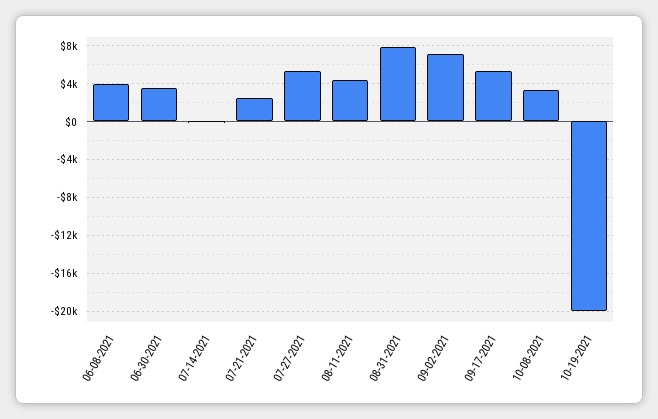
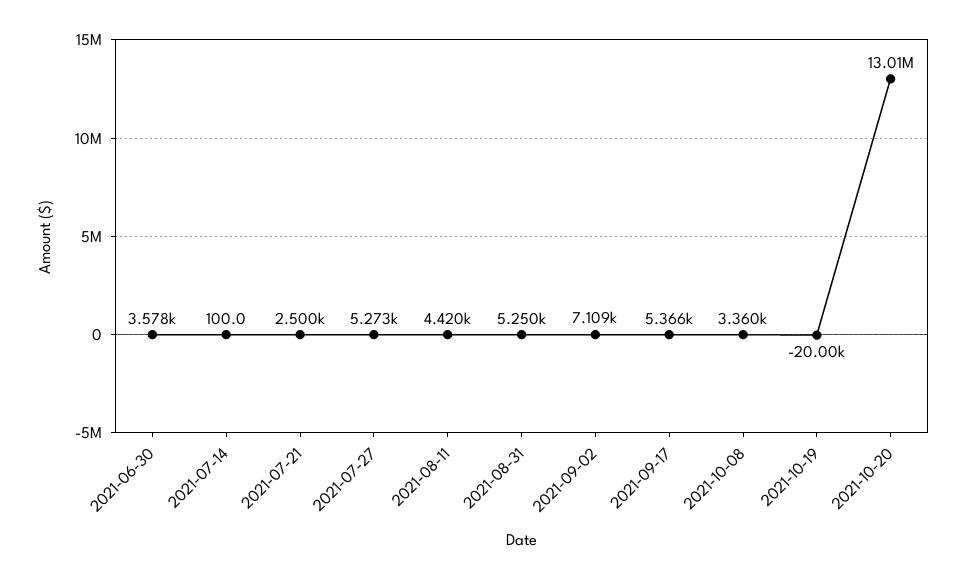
06-08-2021: 4000 -> none
08-31-2021: 8000 -> 5250
2021-10-20: none -> 13010000

